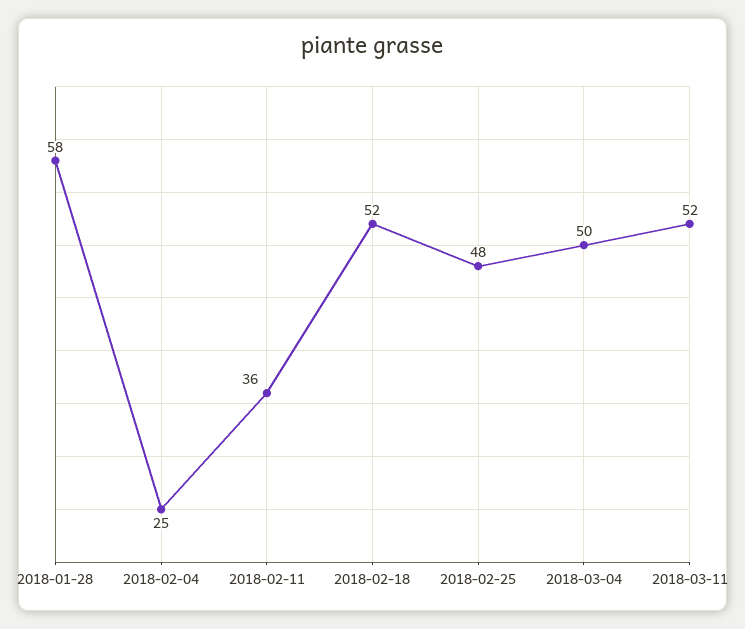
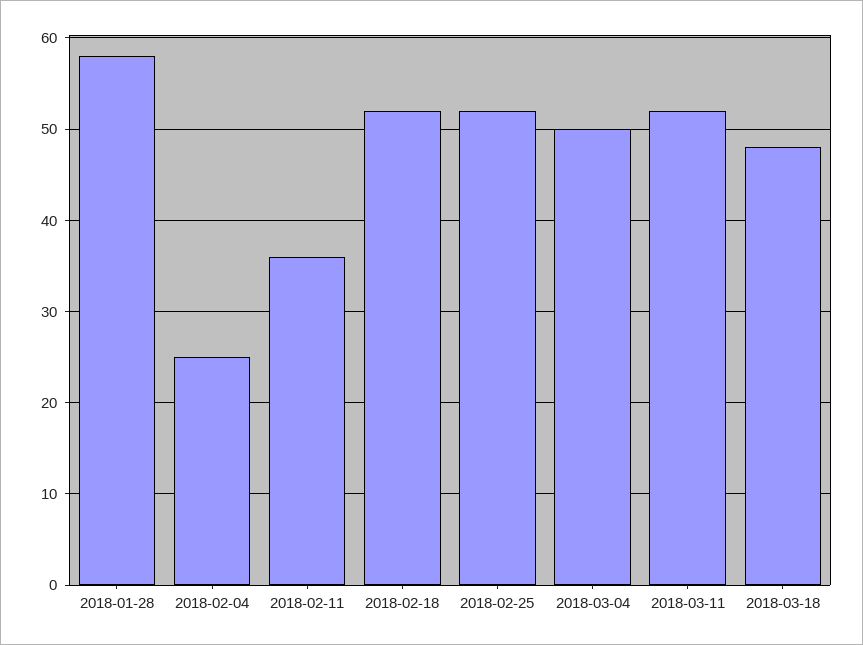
2018-02-25: 48 -> 52
2018-03-18: none -> 48

